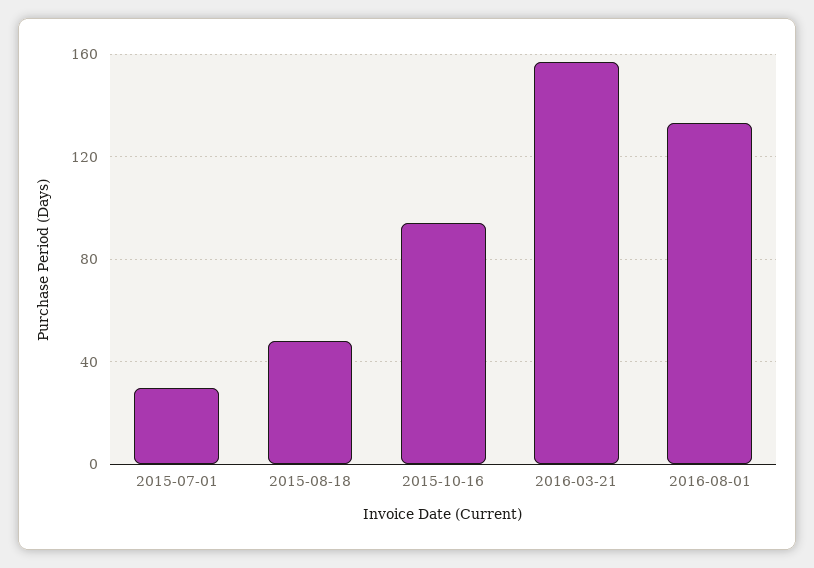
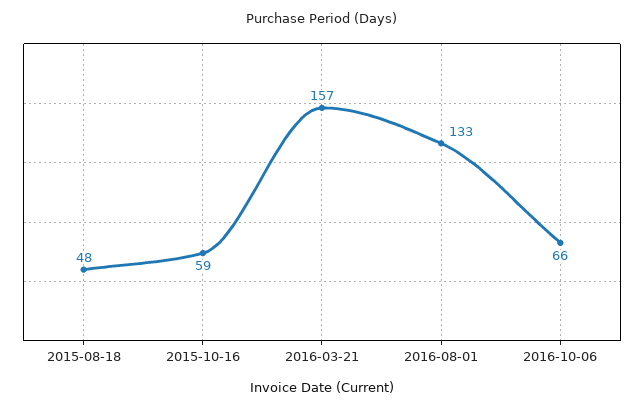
2015-07-01: 30 -> none
2015-10-16: 95 -> 59
2016-10-06: none -> 66

